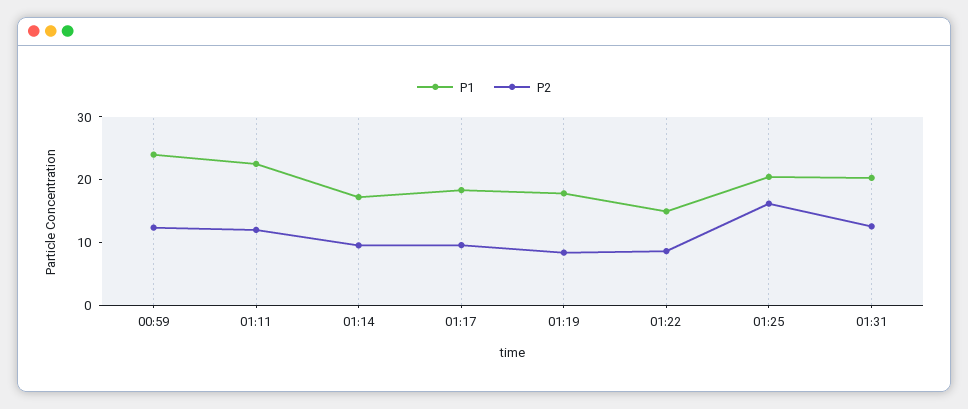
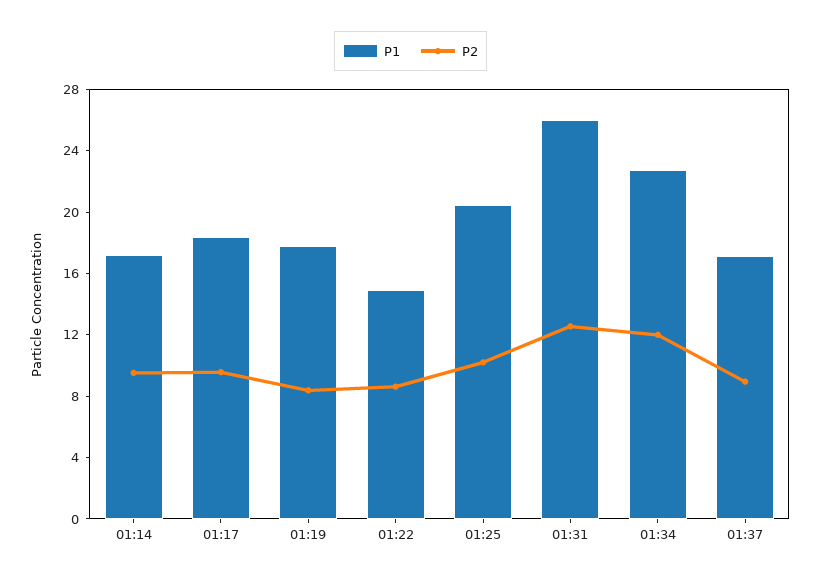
P1, 00:59: 24 -> none
P2, 00:59: 12 -> none
P1, 01:11: 22 -> none
P2, 01:11: 12 -> none
P2, 01:25: 16 -> 10
P1, 01:31: 20 -> 26
P1, 01:34: none -> 23
P2, 01:34: none -> 12
P1, 01:37: none -> 17
P2, 01:37: none -> 9

